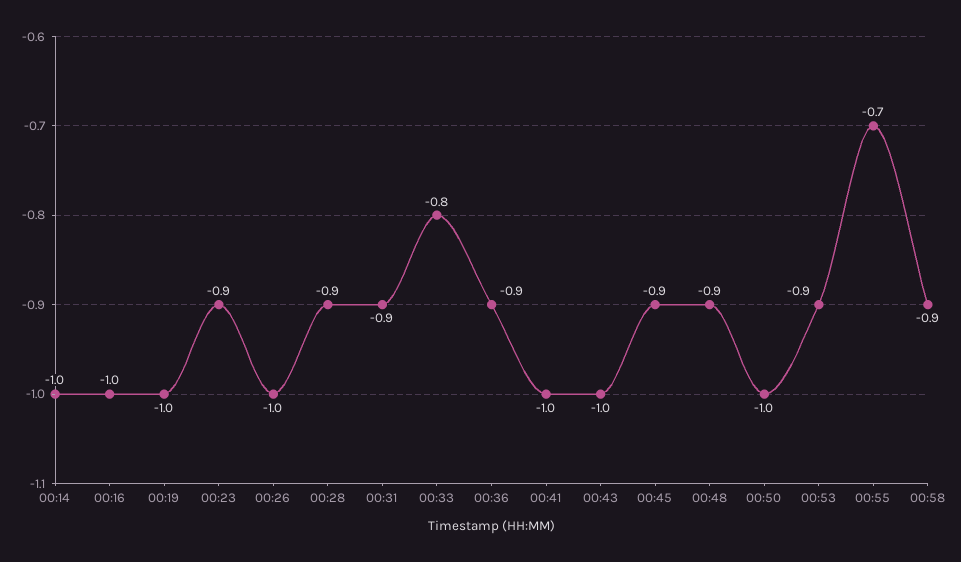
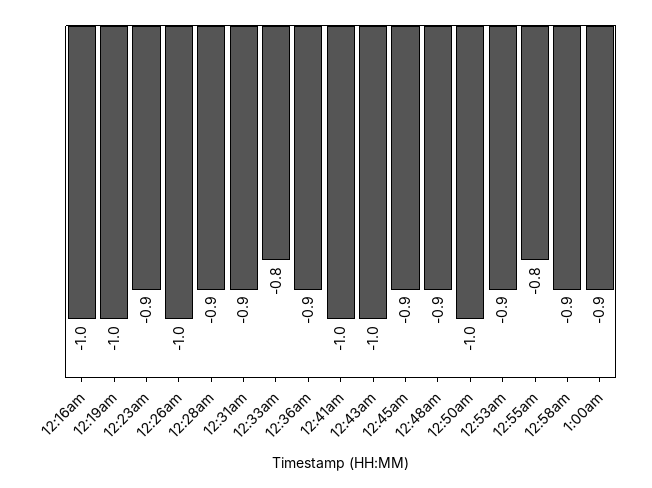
00:14: -1 -> none
00:55: -0.7 -> -0.8
1:00am: none -> -0.9

